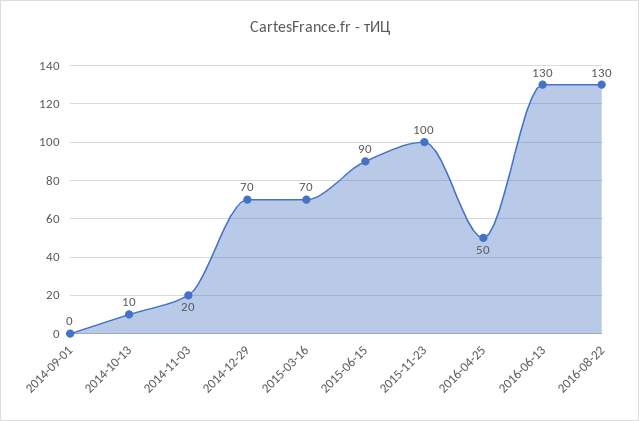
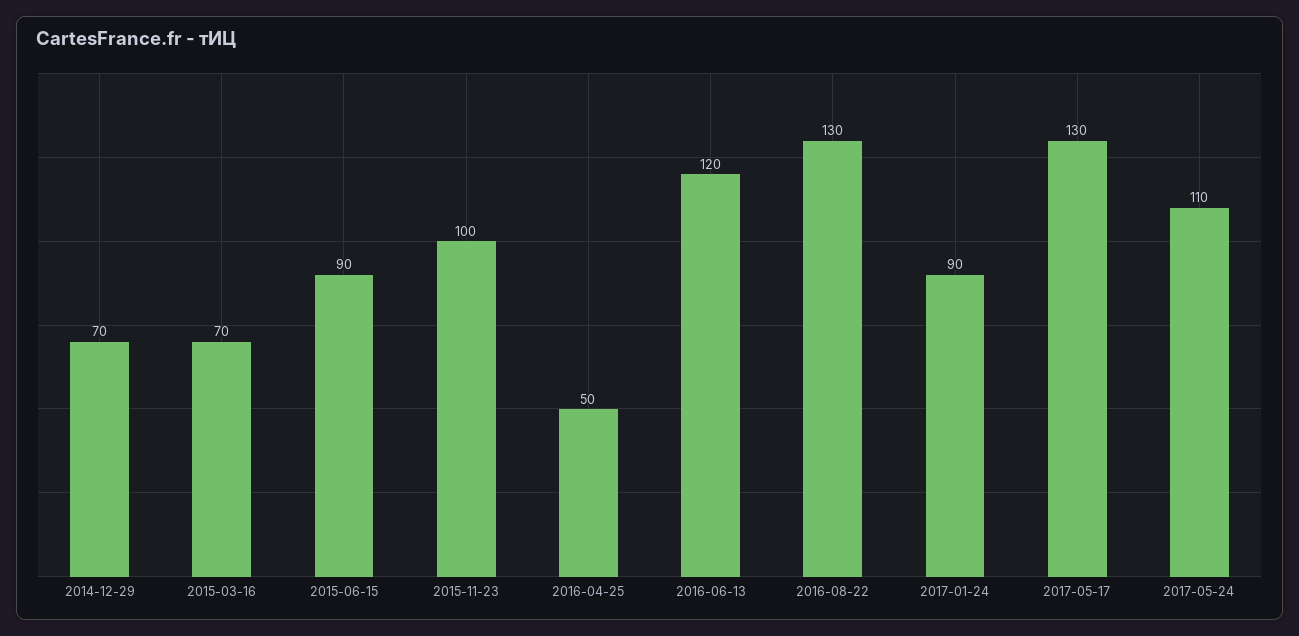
2014-09-01: 0 -> none
2014-10-13: 10 -> none
2014-11-03: 20 -> none
2016-06-13: 130 -> 120
2017-01-24: none -> 90
2017-05-17: none -> 130
2017-05-24: none -> 110

